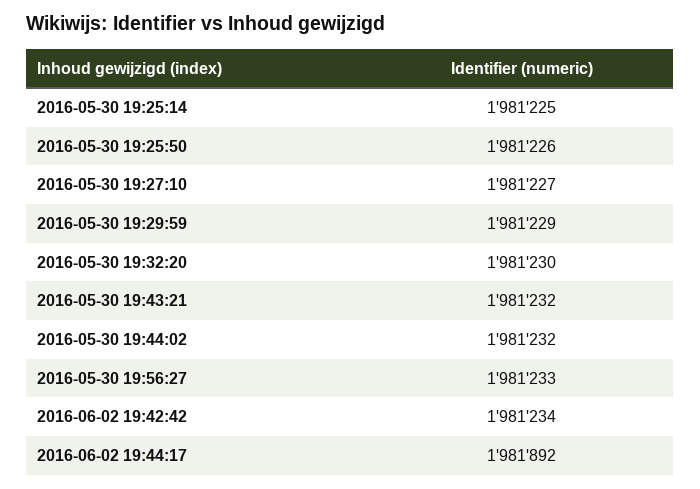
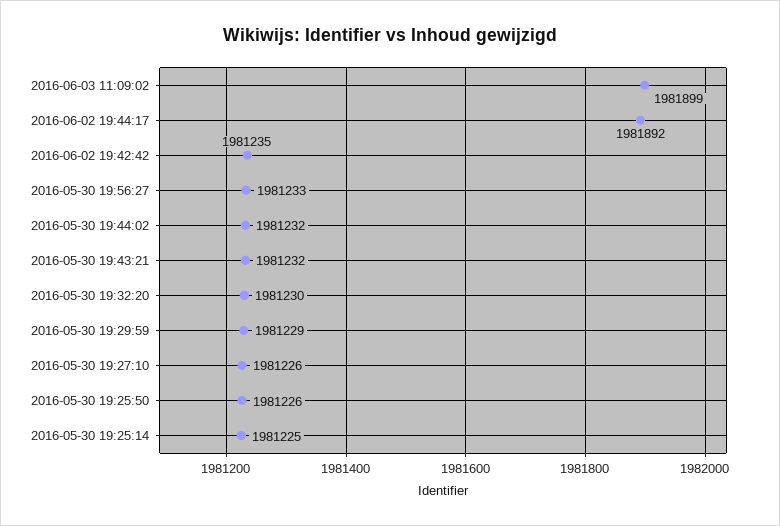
2016-05-30 19:27:10: 1981227 -> 1981226
2016-06-02 19:42:42: 1981234 -> 1981235
2016-06-03 11:09:02: none -> 1981899

